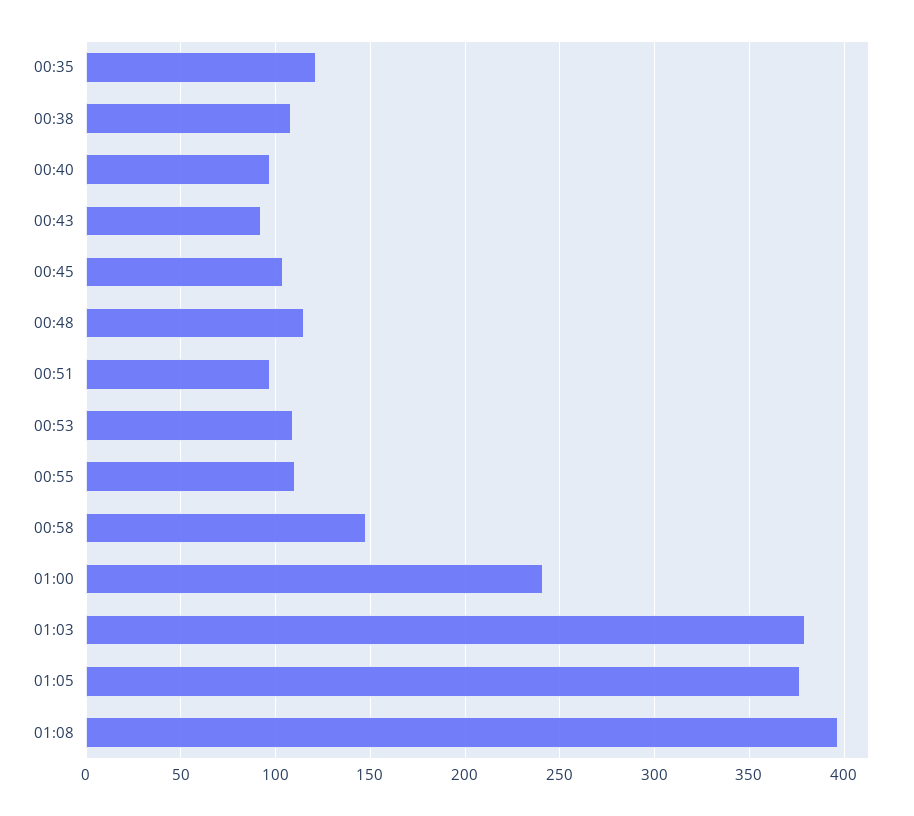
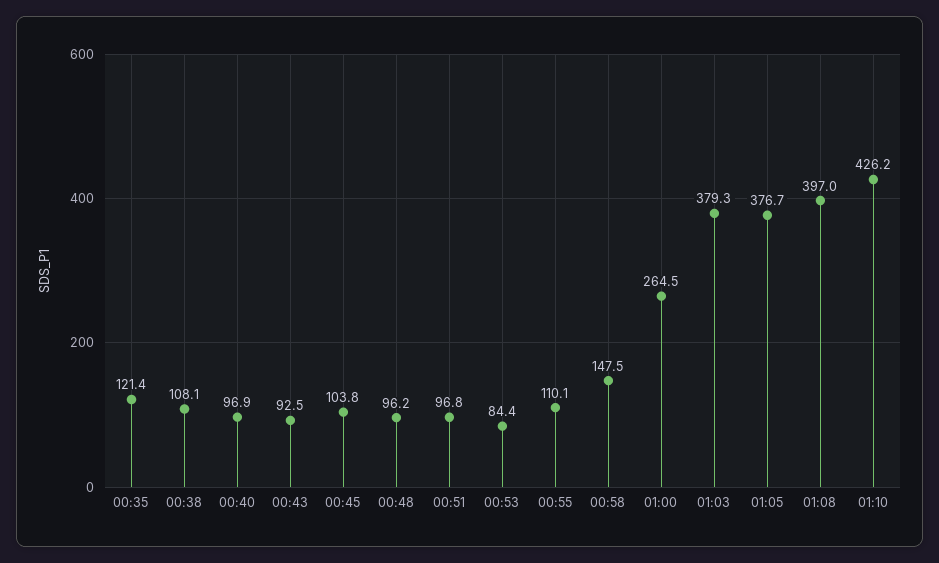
00:48: 115 -> 96.2
00:53: 110 -> 84.4
01:00: 240 -> 264.5
01:10: none -> 426.2

